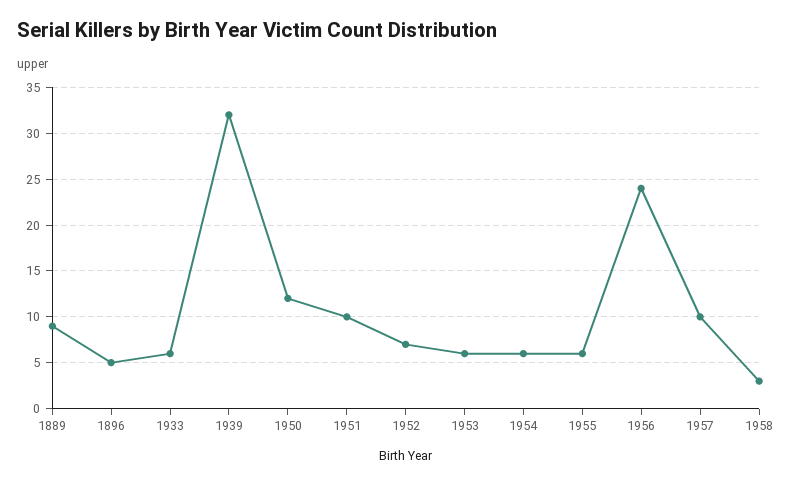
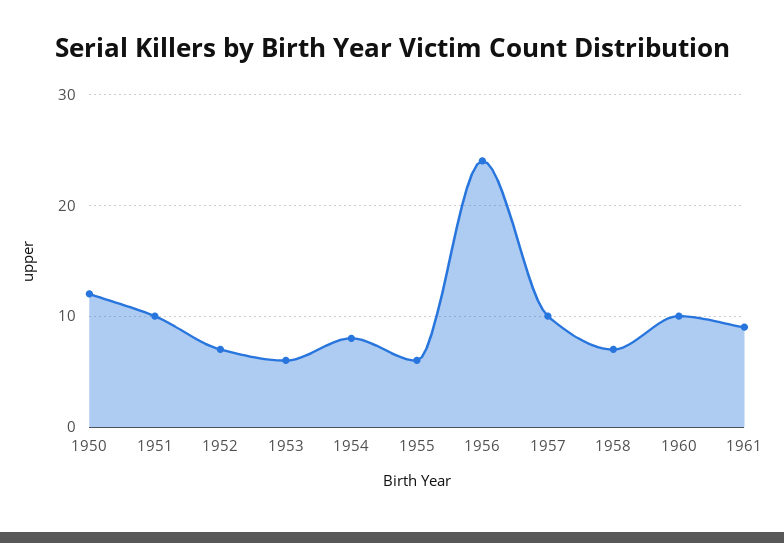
1889: 9 -> none
1896: 5 -> none
1933: 6 -> none
1939: 32 -> none
1954: 6 -> 8
1958: 3 -> 7
1960: none -> 10
1961: none -> 9

